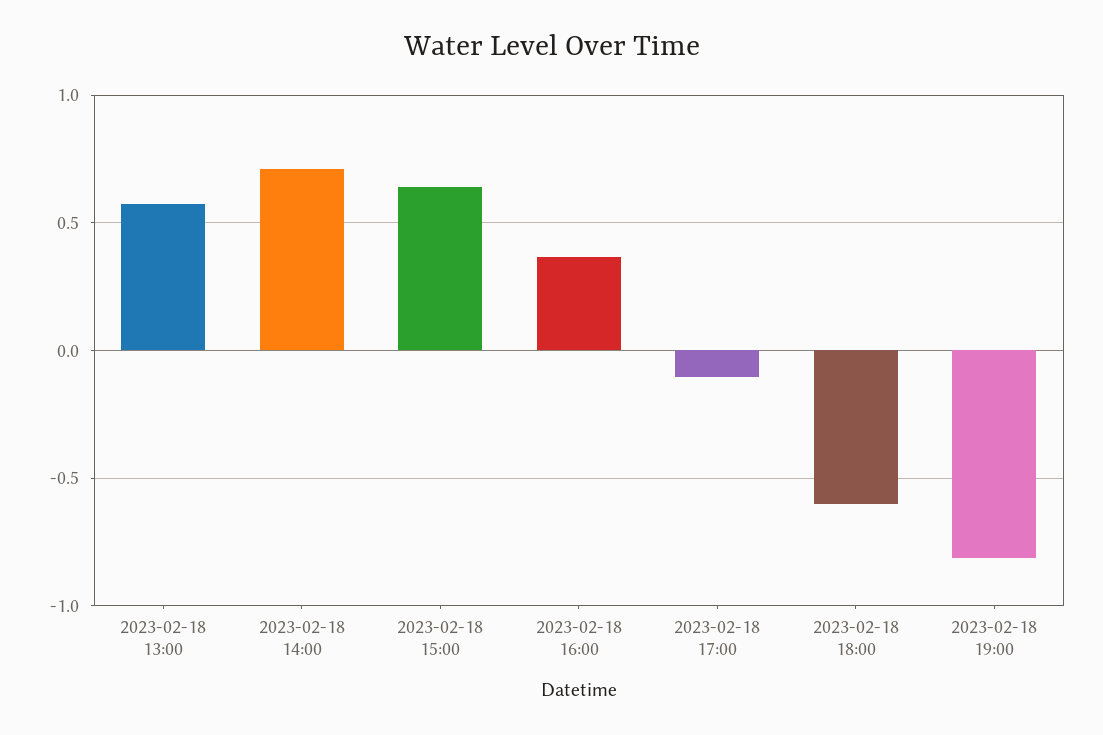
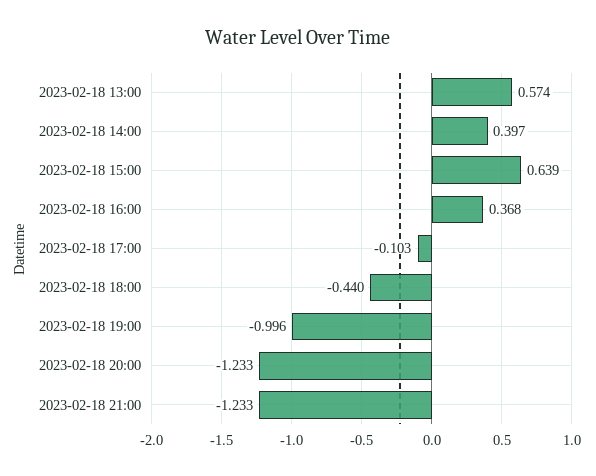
2023-02-18 14:00: 0.7 -> 0.397
2023-02-18 18:00: -0.6 -> -0.44
2023-02-18 19:00: -0.8 -> -0.996
2023-02-18 20:00: none -> -1.233
2023-02-18 21:00: none -> -1.233

